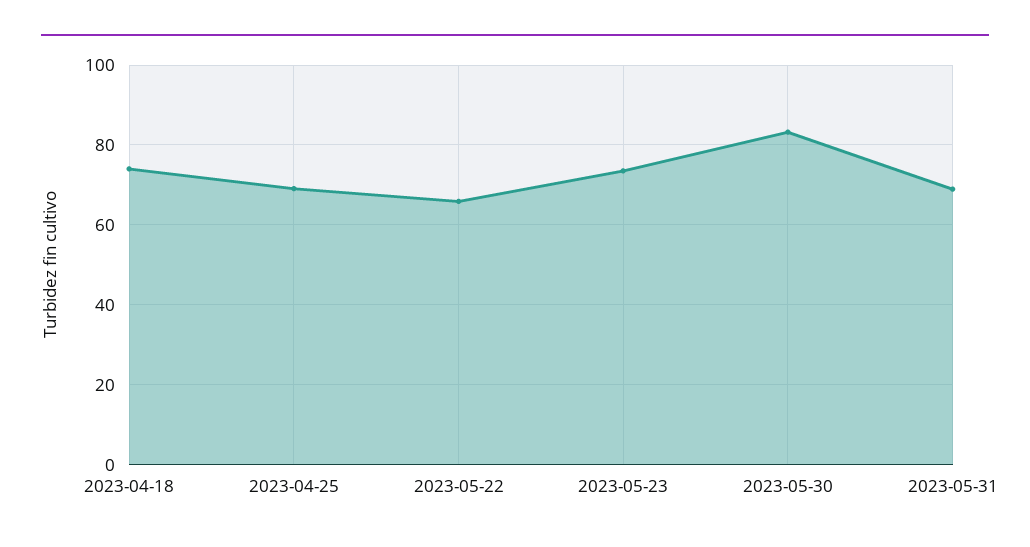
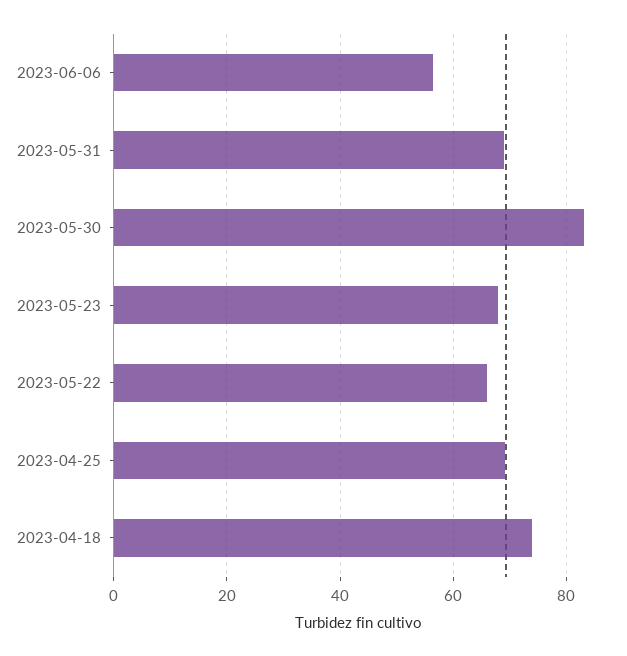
2023-05-23: 74 -> 68
2023-06-06: none -> 56

